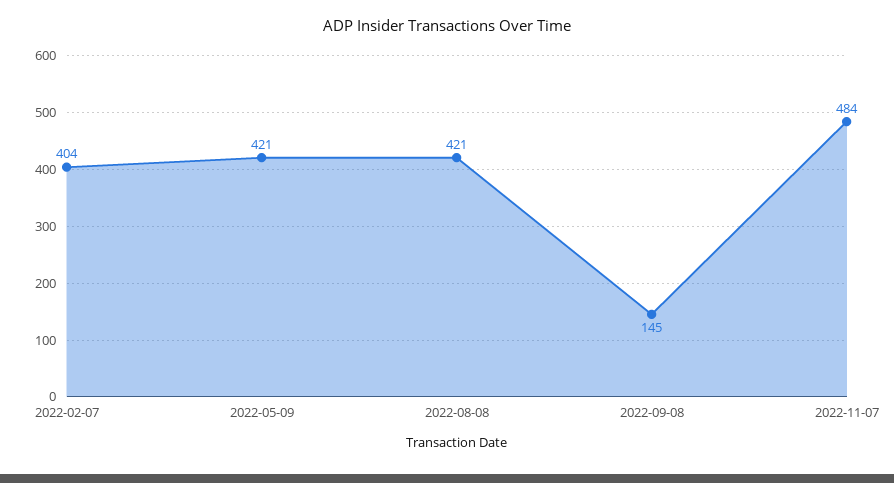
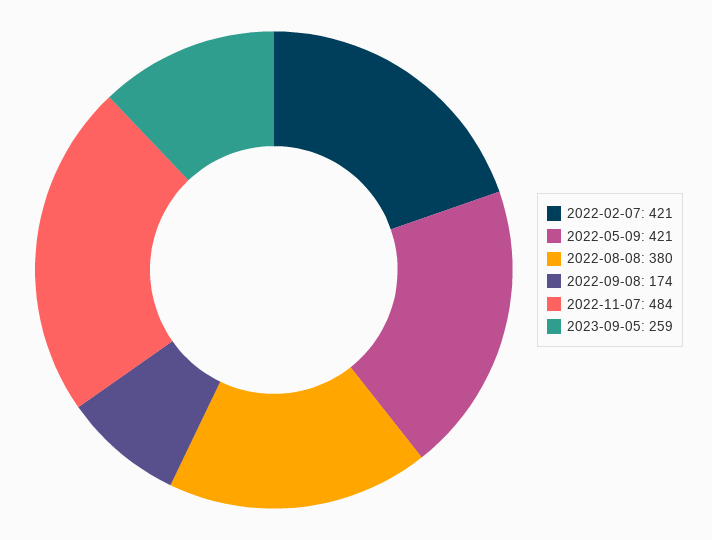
2022-02-07: 404 -> 421
2022-08-08: 421 -> 380
2022-09-08: 145 -> 174
2023-09-05: none -> 259

